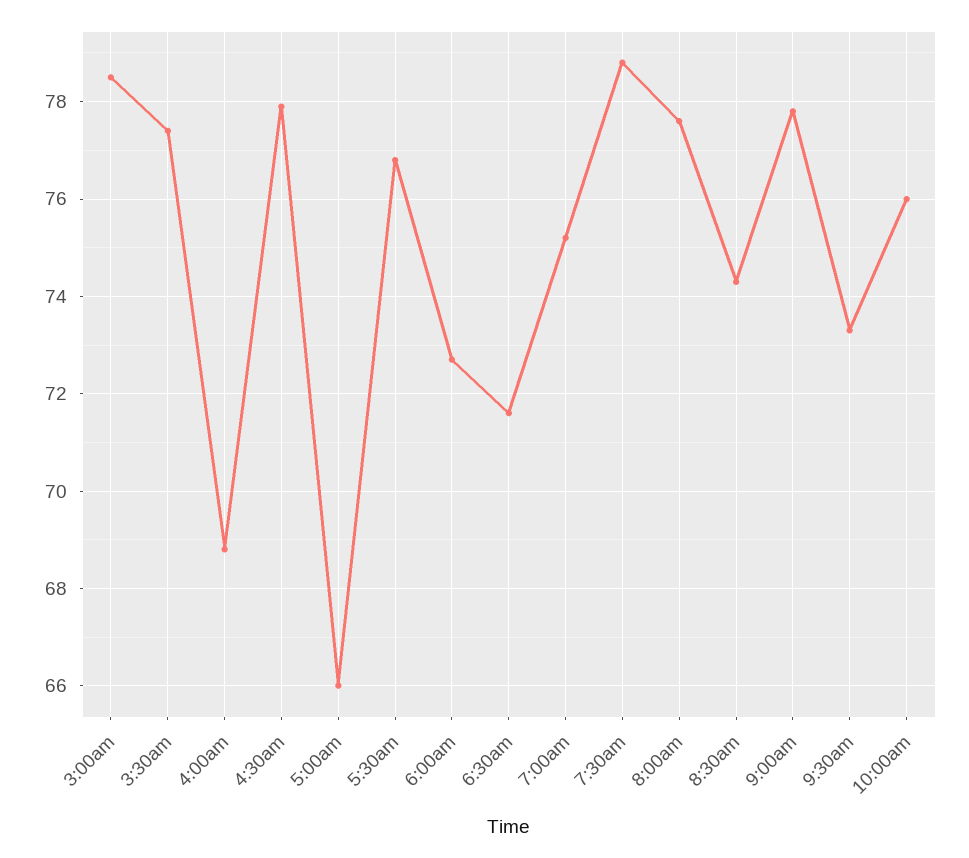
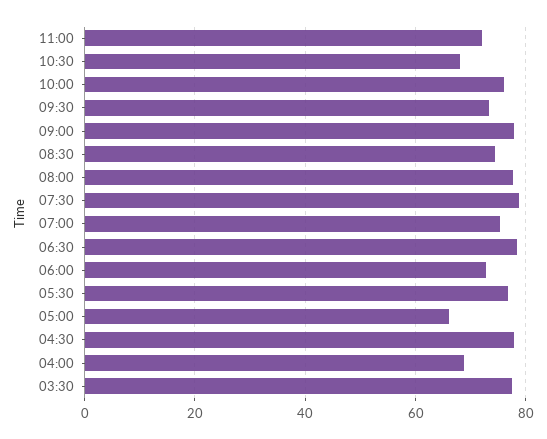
3:00am: 78.5 -> none
6:30am: 71.5 -> 78
11:00: none -> 72
10:30: none -> 68

